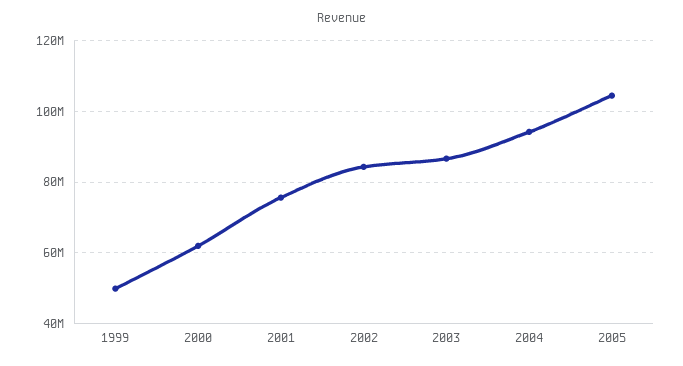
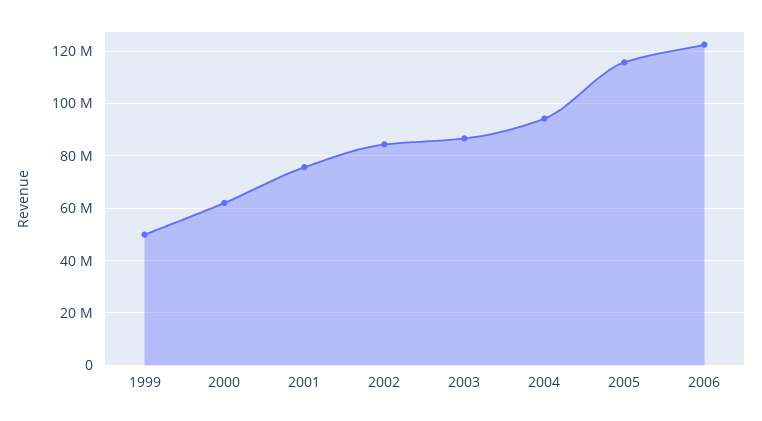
2005: 104000000 -> 115000000
2006: none -> 122500000

